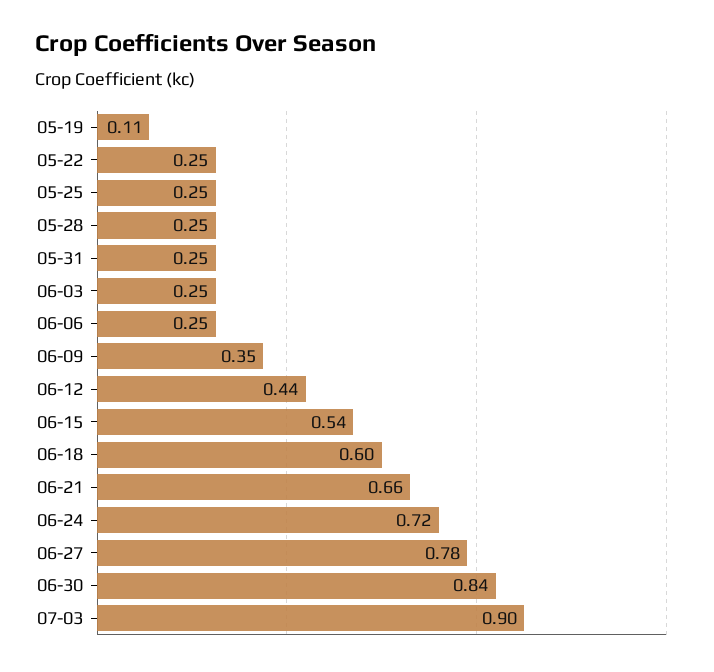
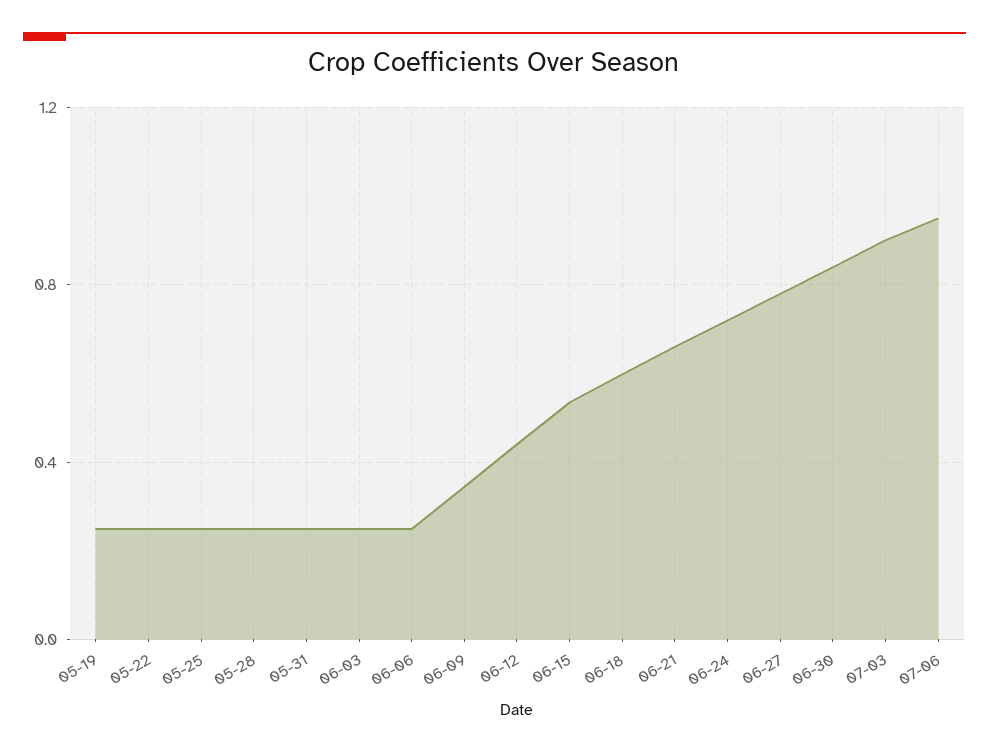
05-19: 0.11 -> 0.25
07-06: none -> 0.95

